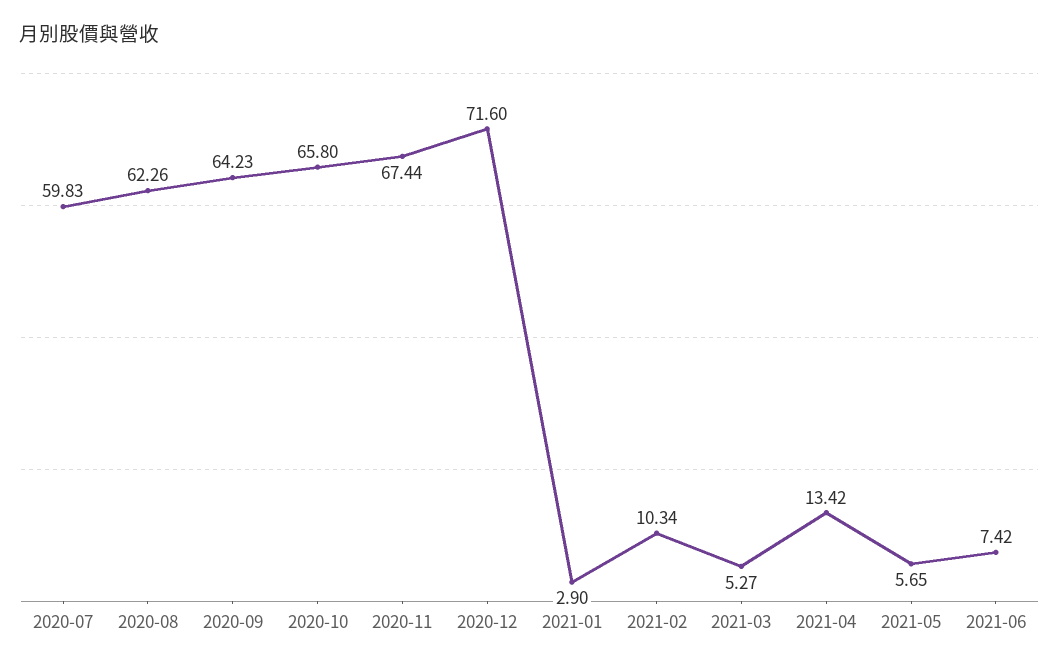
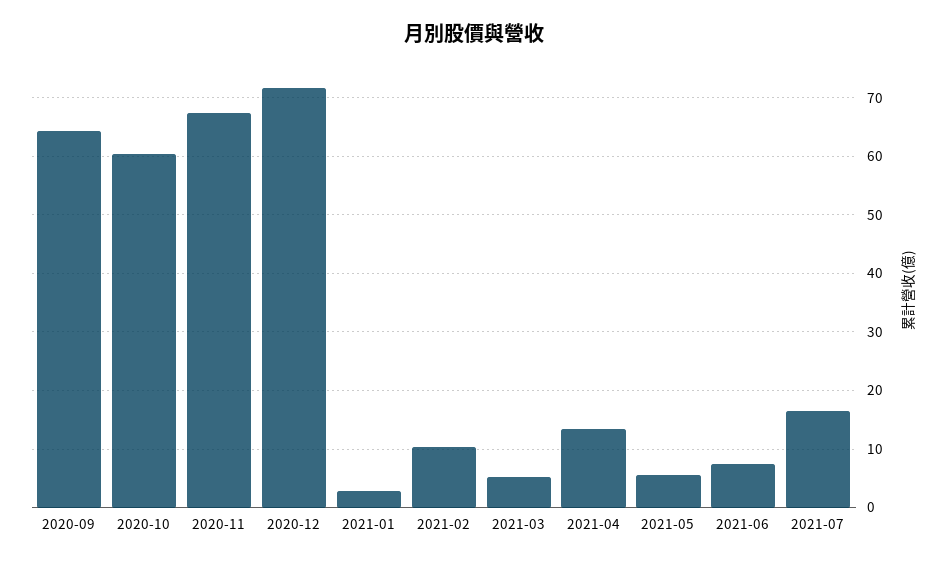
2020-07: 59.83 -> none
2020-08: 62.26 -> none
2020-10: 65.8 -> 60
2021-07: none -> 16

